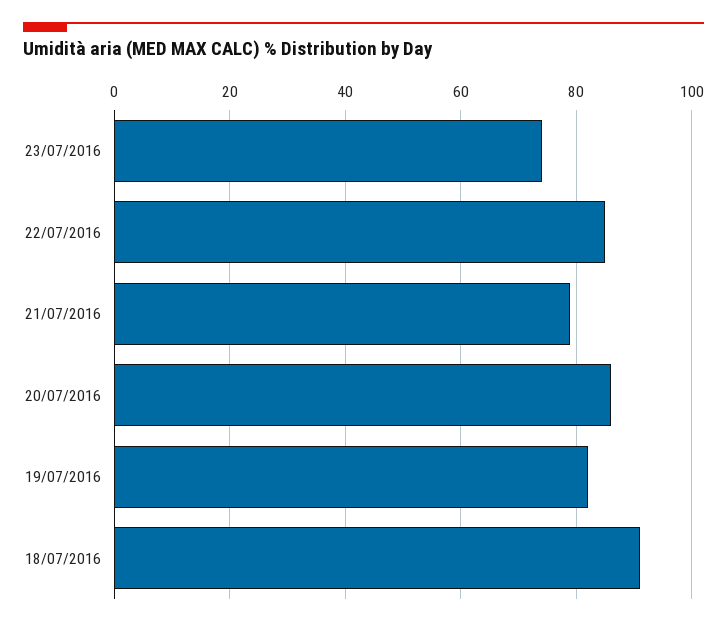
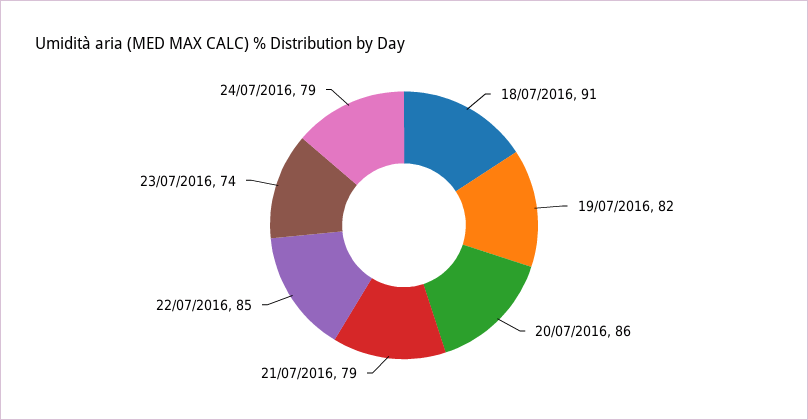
24/07/2016: none -> 79

